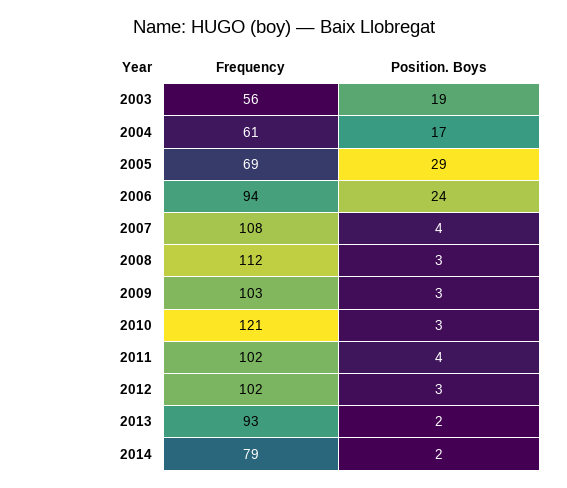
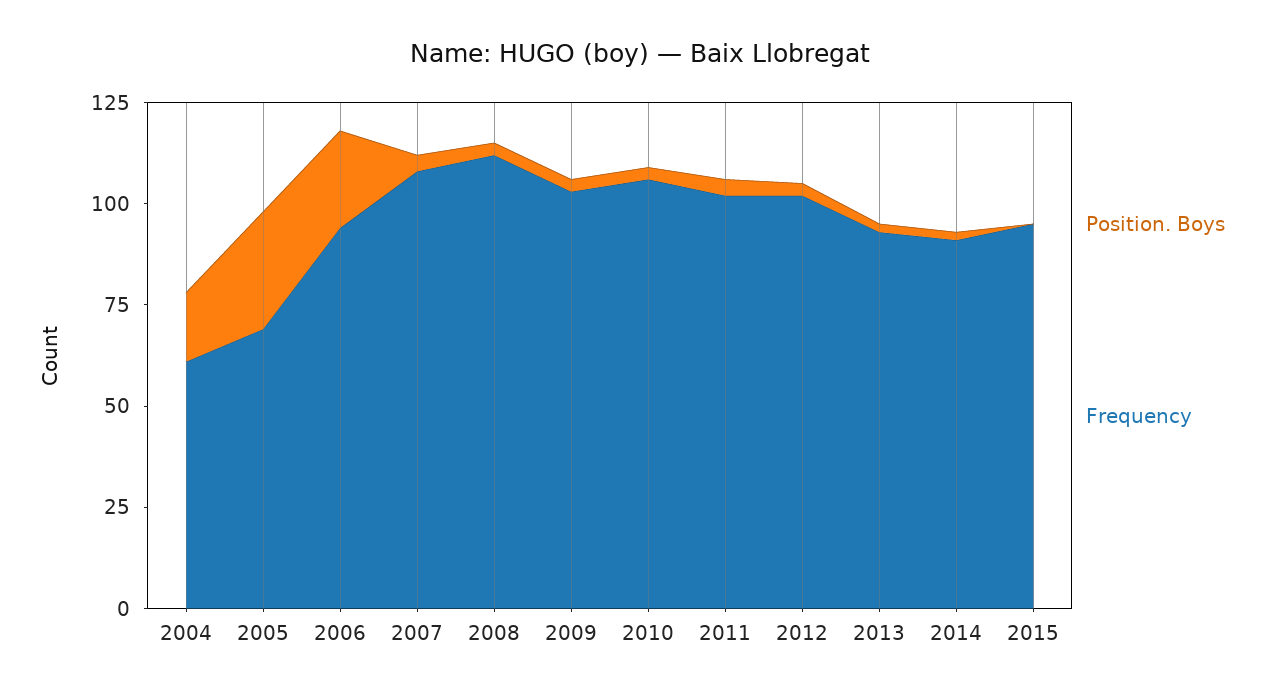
Frequency, 2003: 56 -> none
Position. Boys, 2003: 19 -> none
Frequency, 2010: 121 -> 105
Frequency, 2014: 79 -> 90
Position. Boys, 2015: none -> 0
Frequency, 2015: none -> 95

